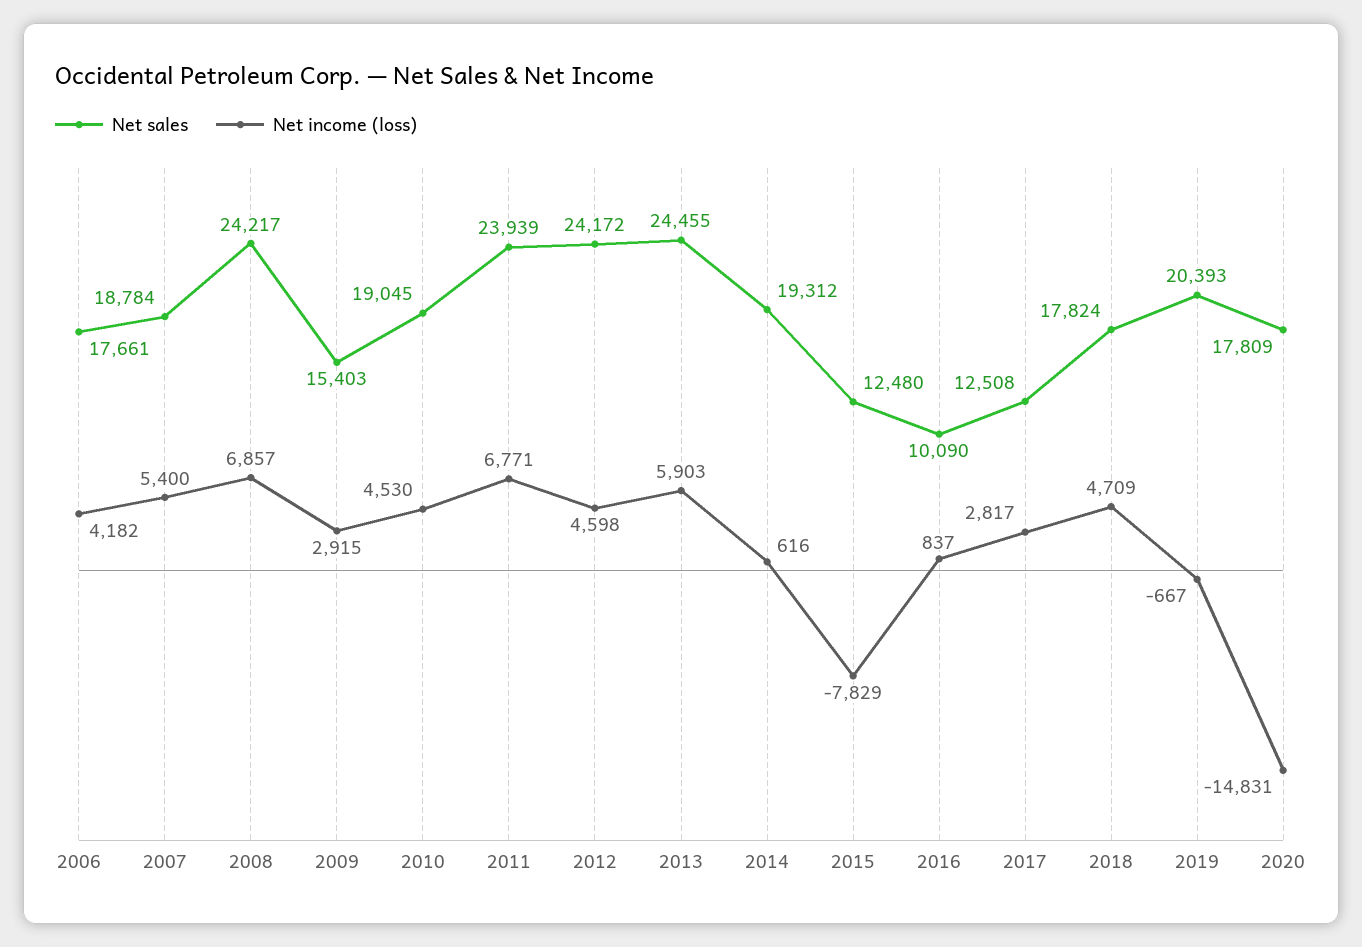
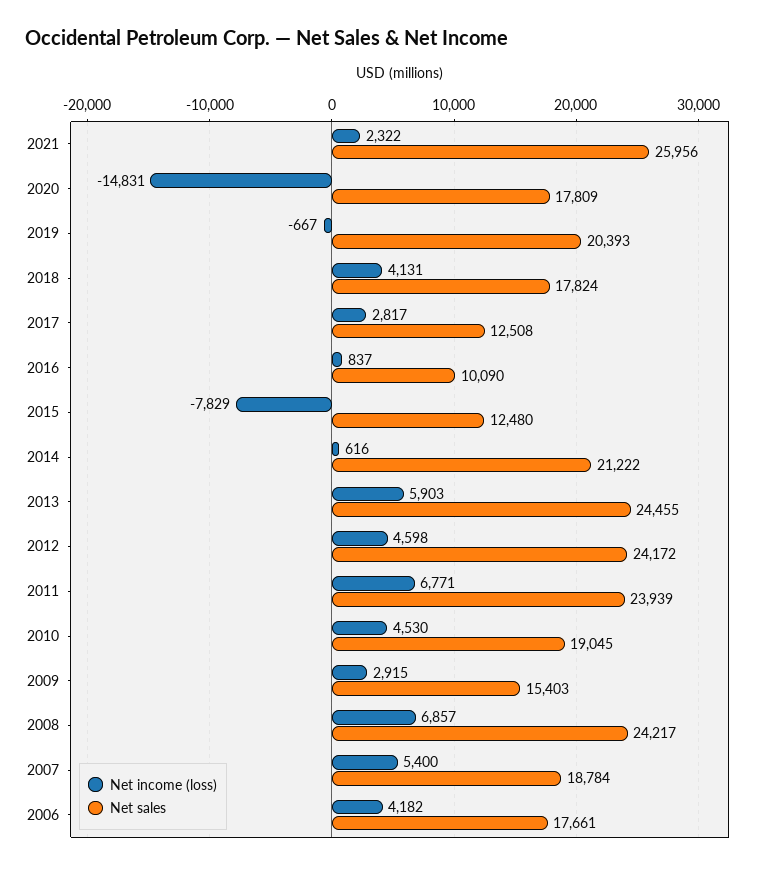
Net sales, 2014: 19312 -> 21222
Net income (loss), 2018: 4709 -> 4131
Net income (loss), 2021: none -> 2322
Net sales, 2021: none -> 25956

